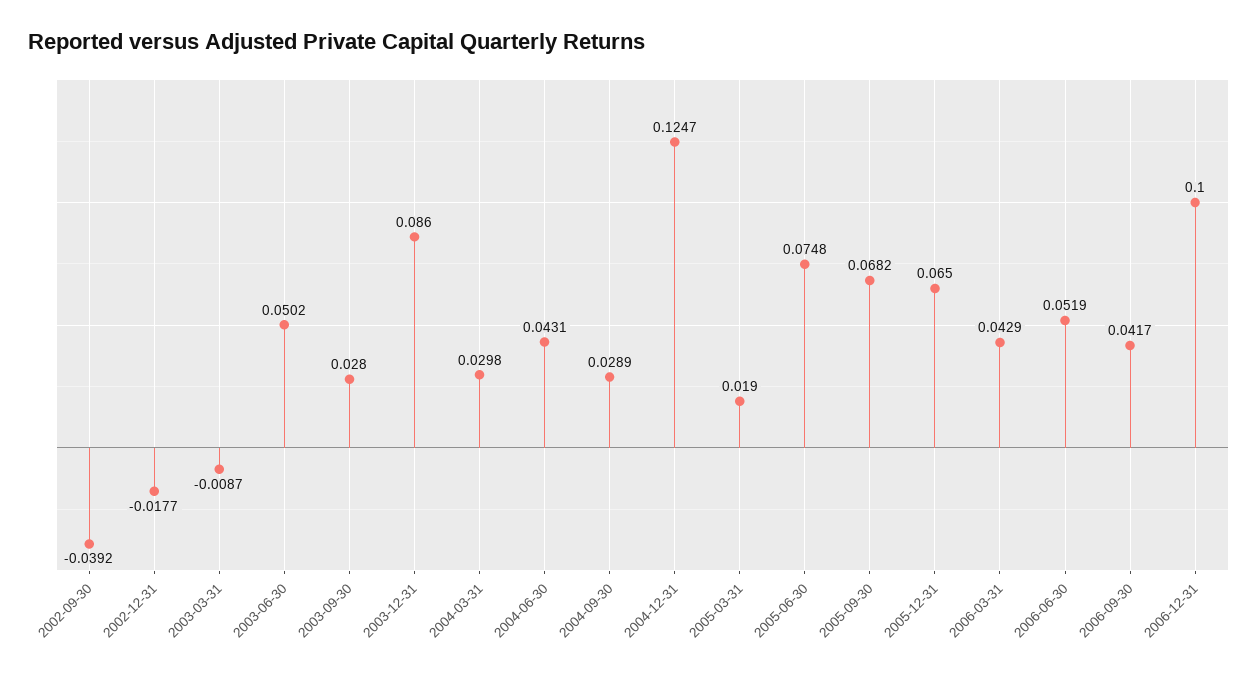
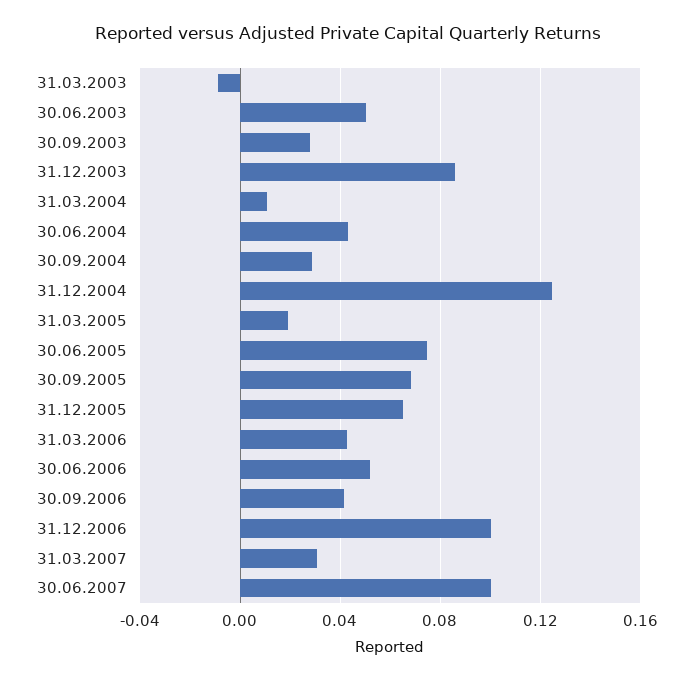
2002-09-30: -0.0392 -> none
2002-12-31: -0.0177 -> none
2004-03-31: 0.0298 -> 0.01
31.03.2007: none -> 0.03
30.06.2007: none -> 0.1

